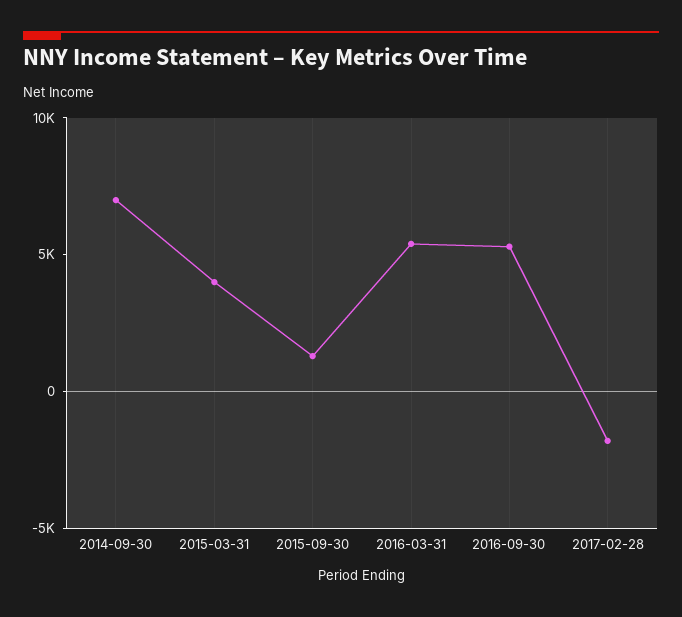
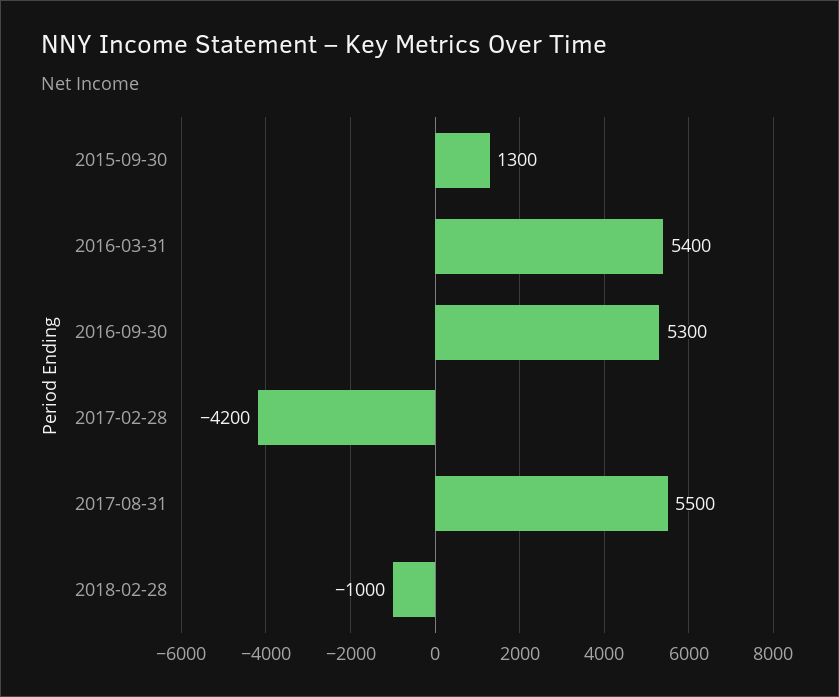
2014-09-30: 7000 -> none
2015-03-31: 4000 -> none
2017-02-28: -2000 -> -4200
2017-08-31: none -> 5500
2018-02-28: none -> -1000

